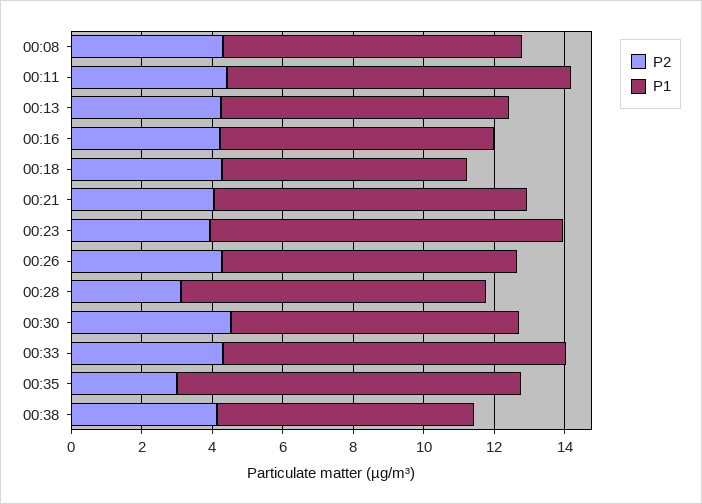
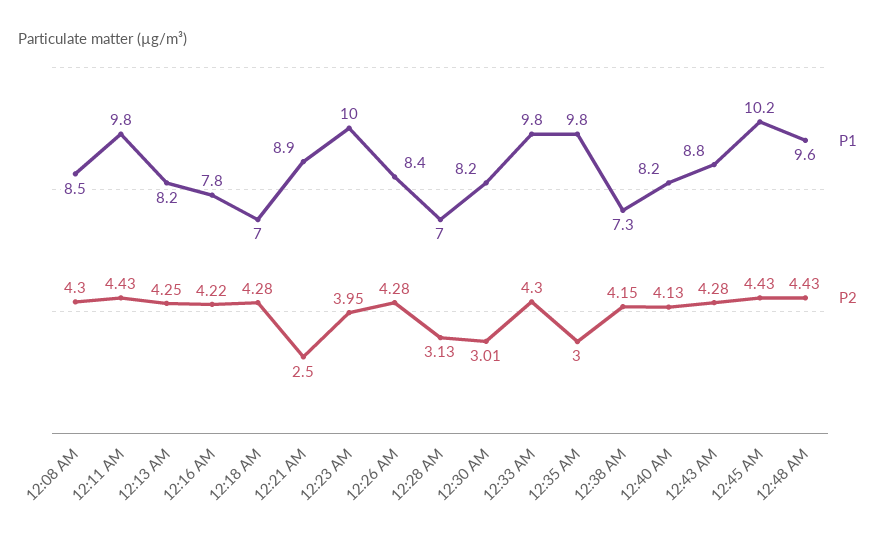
P2, 00:21: 4 -> 2.5
P1, 00:28: 8.5 -> 7
P2, 00:30: 4.5 -> 3.01
P1, 12:40 AM: none -> 8.2
P2, 12:40 AM: none -> 4.13
P1, 12:43 AM: none -> 8.8
P2, 12:43 AM: none -> 4.28
P1, 12:45 AM: none -> 10.2
P2, 12:45 AM: none -> 4.43
P1, 12:48 AM: none -> 9.6
P2, 12:48 AM: none -> 4.43

